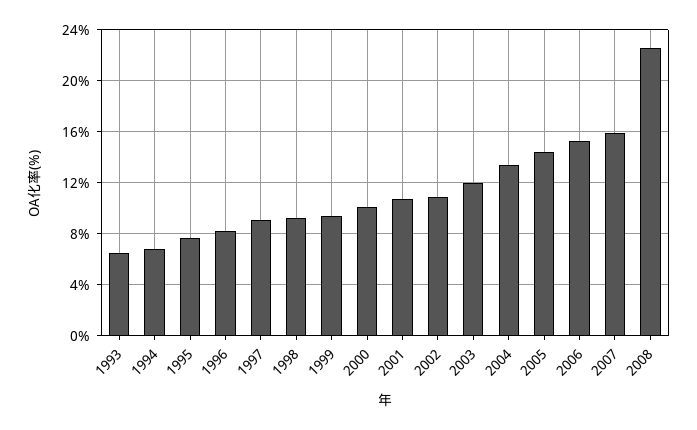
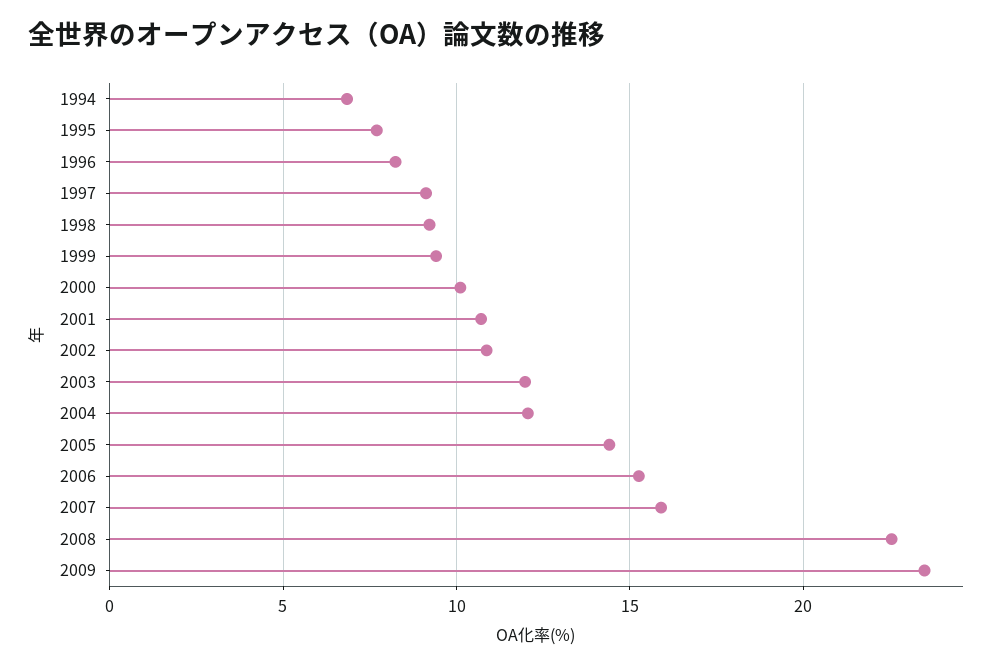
1993: 6.5 -> none
2004: 13.5 -> 12
2009: none -> 23.5

